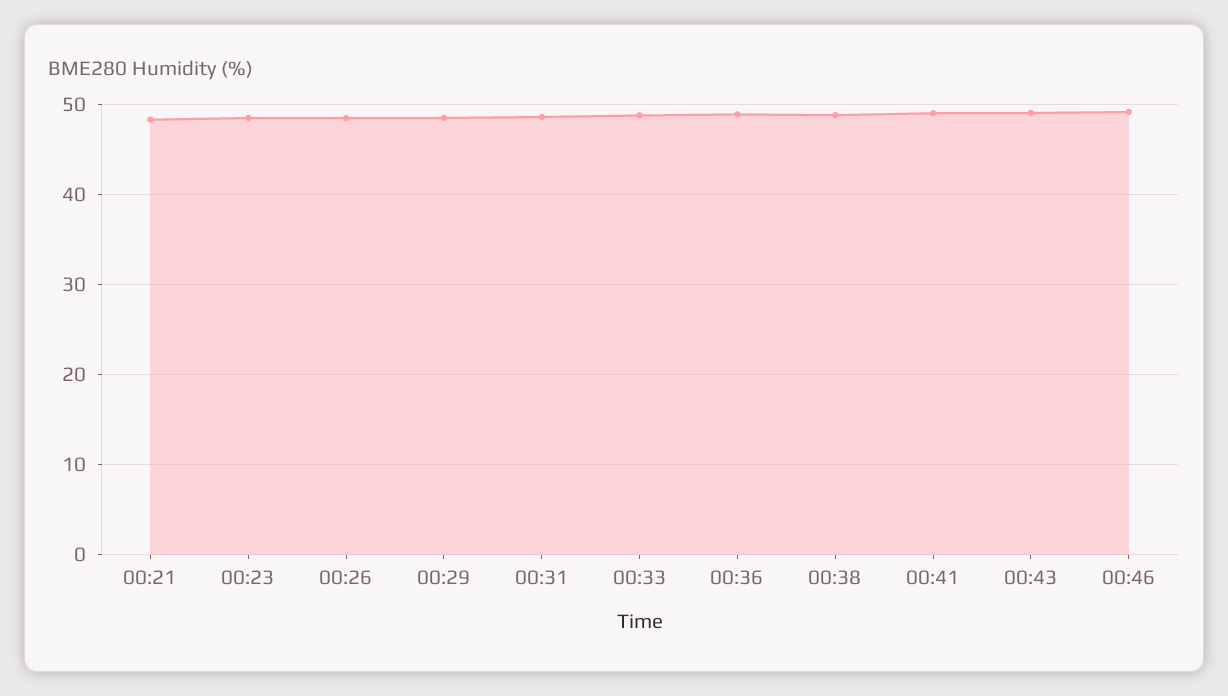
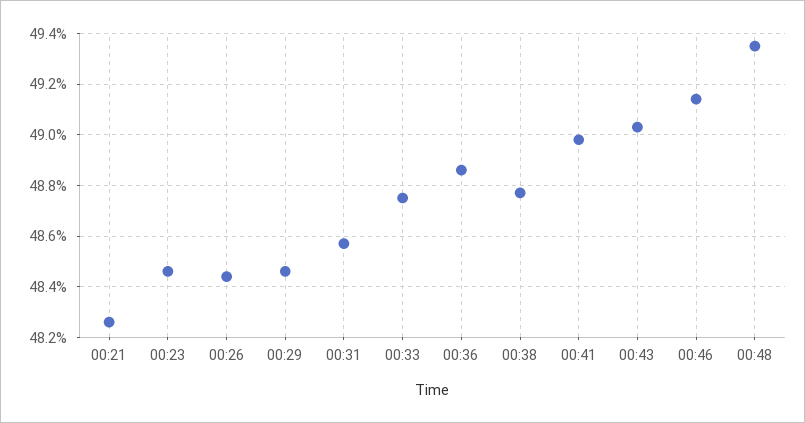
00:48: none -> 49.35

